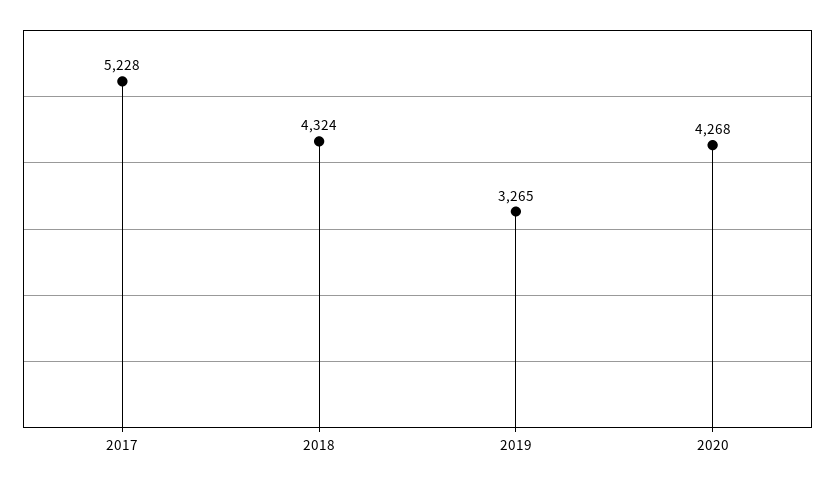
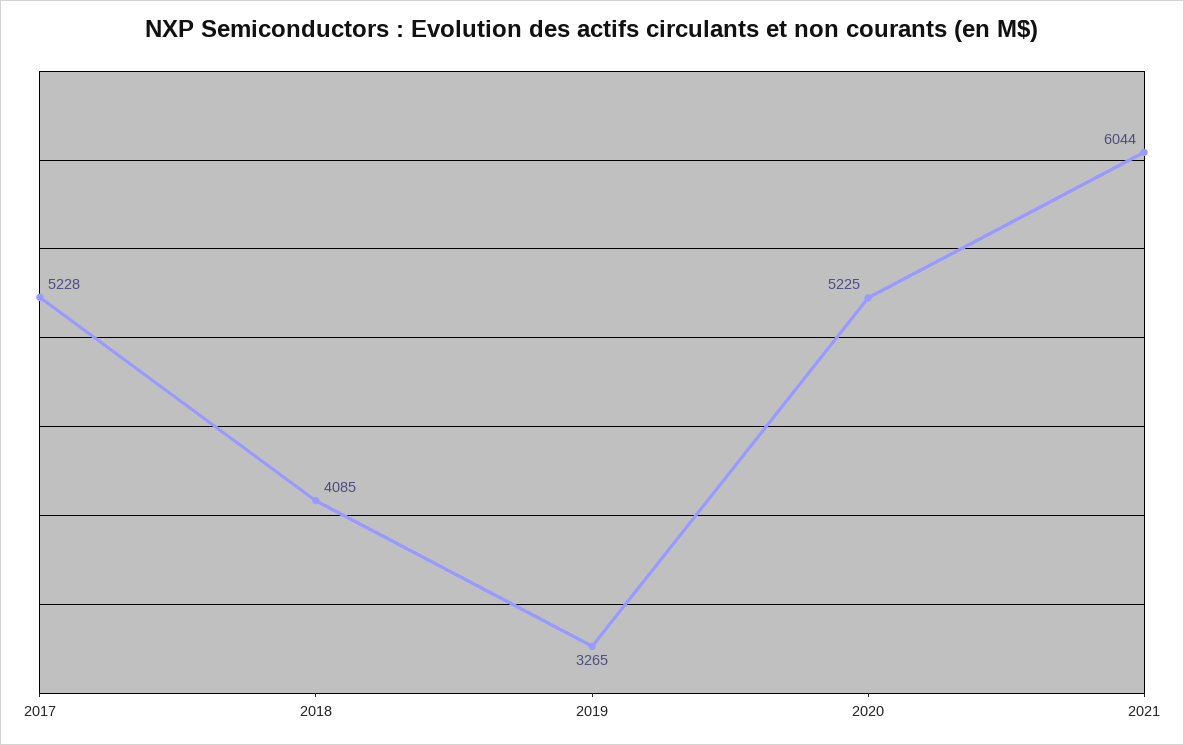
2018: 4324 -> 4085
2020: 4268 -> 5225
2021: none -> 6044

